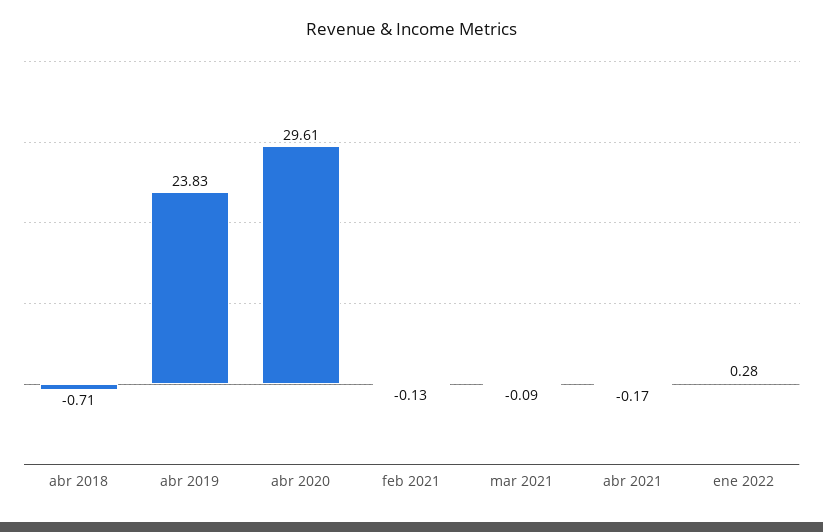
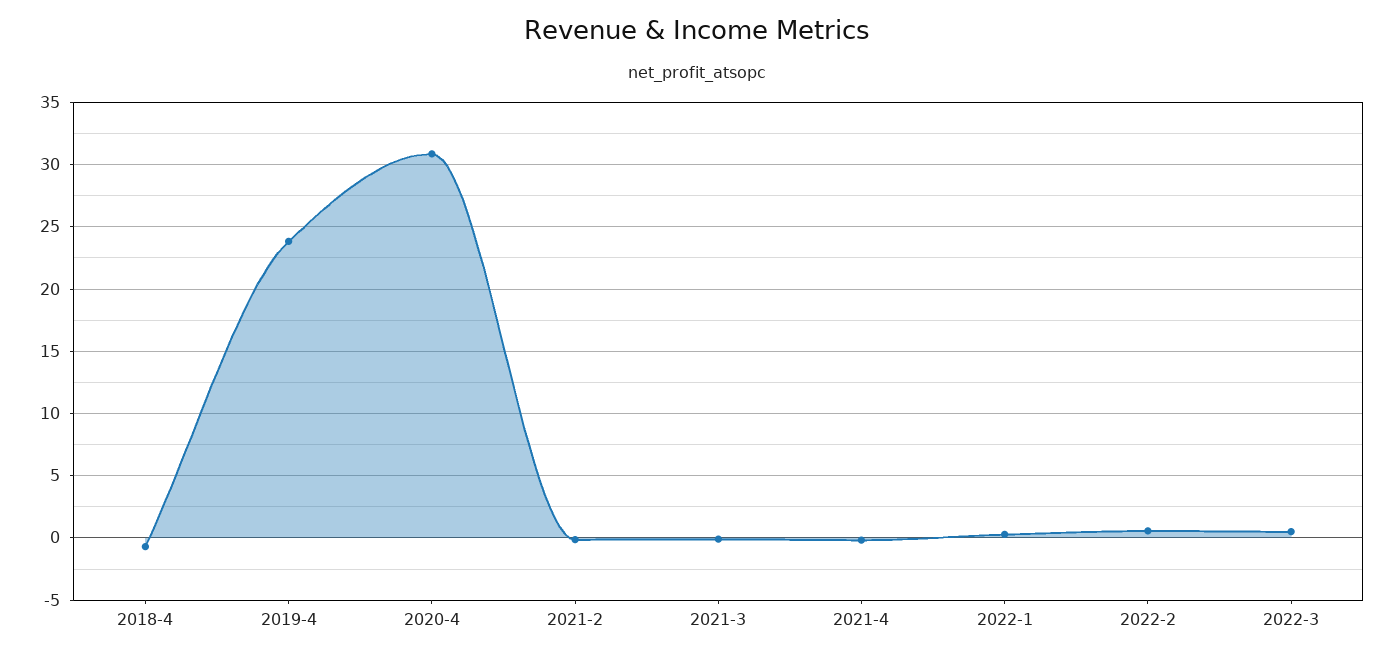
abr 2020: 29.61 -> 31
2022-2: none -> 0.5
2022-3: none -> 0.5

